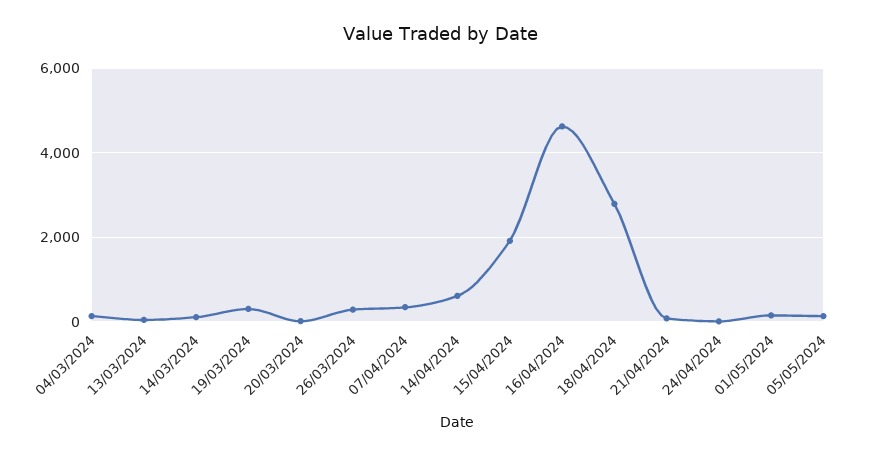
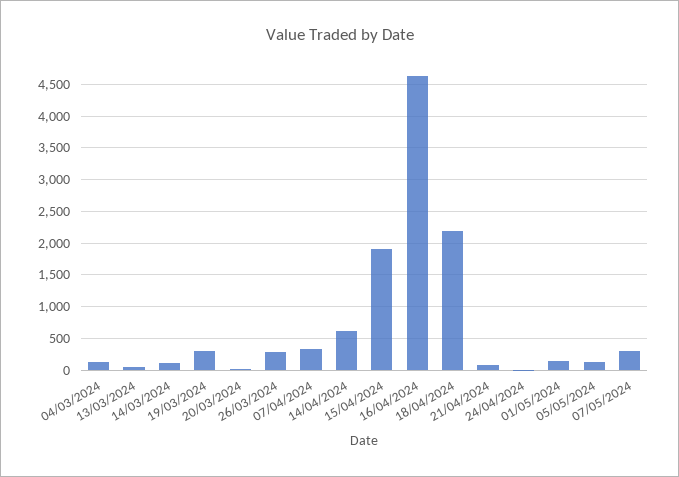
18/04/2024: 2800 -> 2200
07/05/2024: none -> 300

